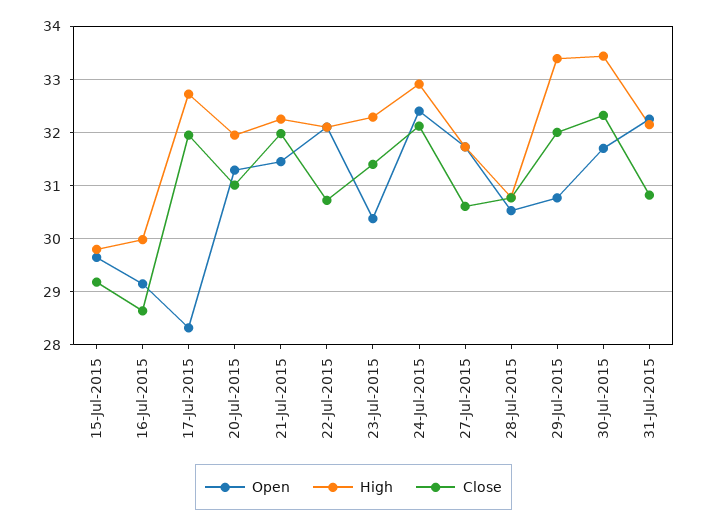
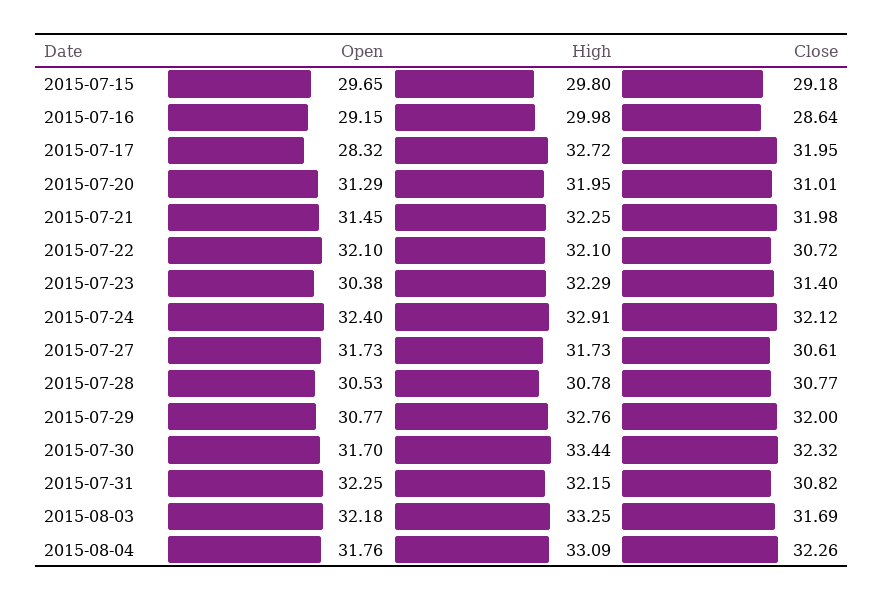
High, 29-Jul-2015: 33.4 -> 32.76
Open, 2015-08-03: none -> 32.18
High, 2015-08-03: none -> 33.25
Close, 2015-08-03: none -> 31.69
Open, 2015-08-04: none -> 31.76
High, 2015-08-04: none -> 33.09
Close, 2015-08-04: none -> 32.26

